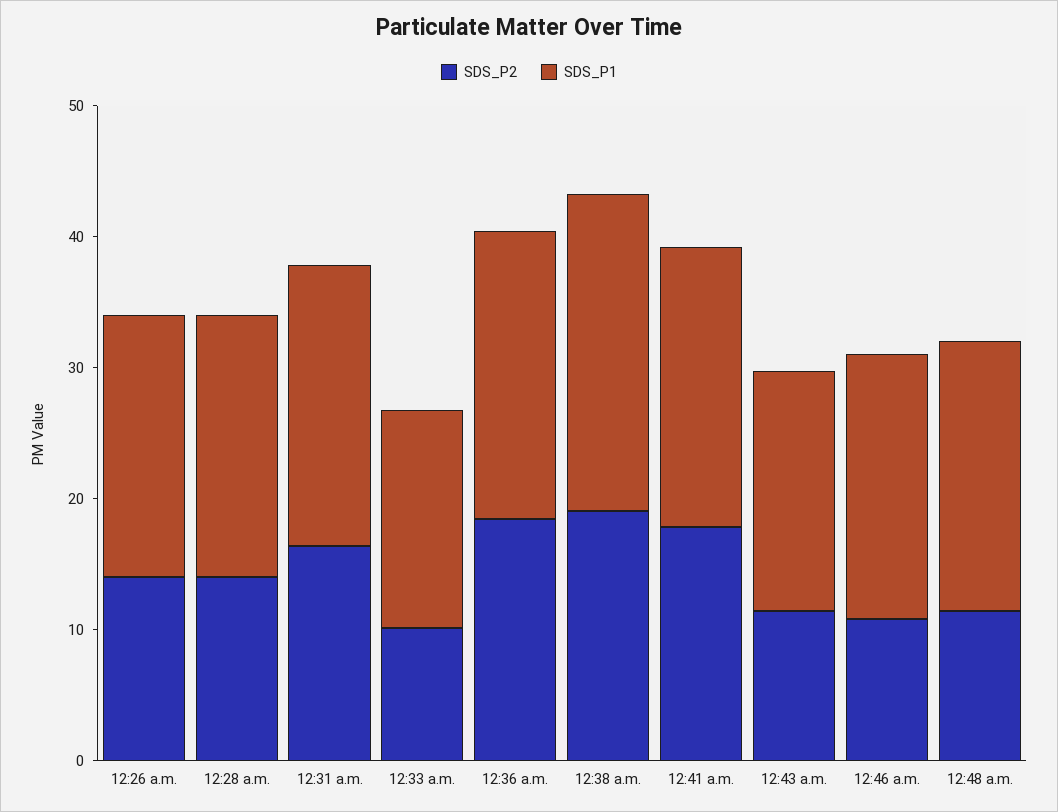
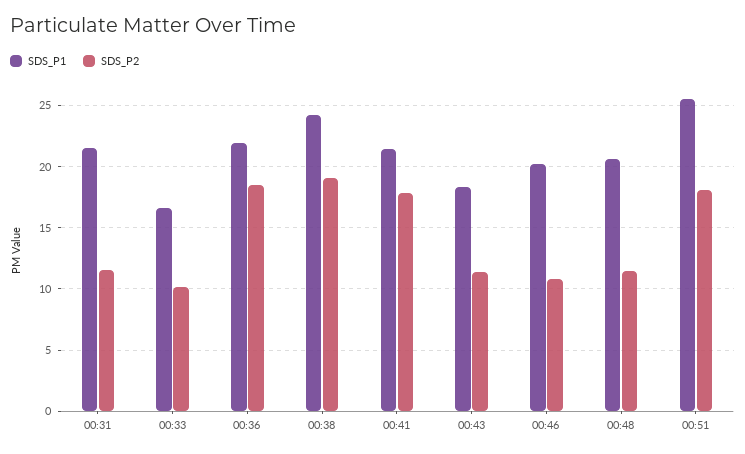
SDS_P2, 12:26 a.m.: 14 -> none
SDS_P1, 12:26 a.m.: 20 -> none
SDS_P2, 12:28 a.m.: 14 -> none
SDS_P1, 12:28 a.m.: 20 -> none
SDS_P2, 12:31 a.m.: 16 -> 11.5
SDS_P1, 00:51: none -> 25.5
SDS_P2, 00:51: none -> 18

